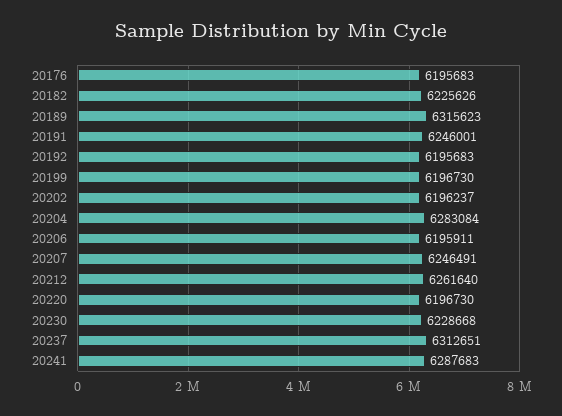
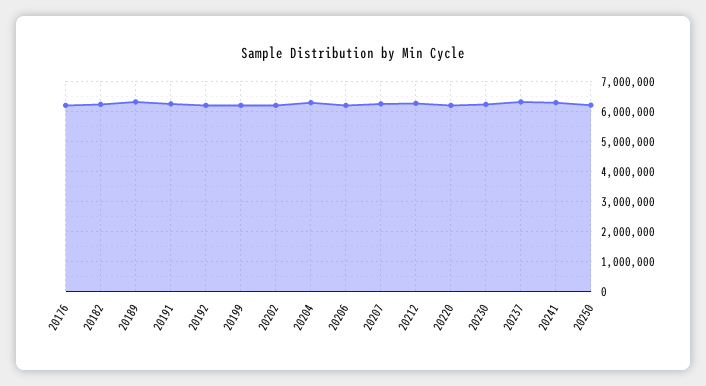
20250: none -> 6200000

